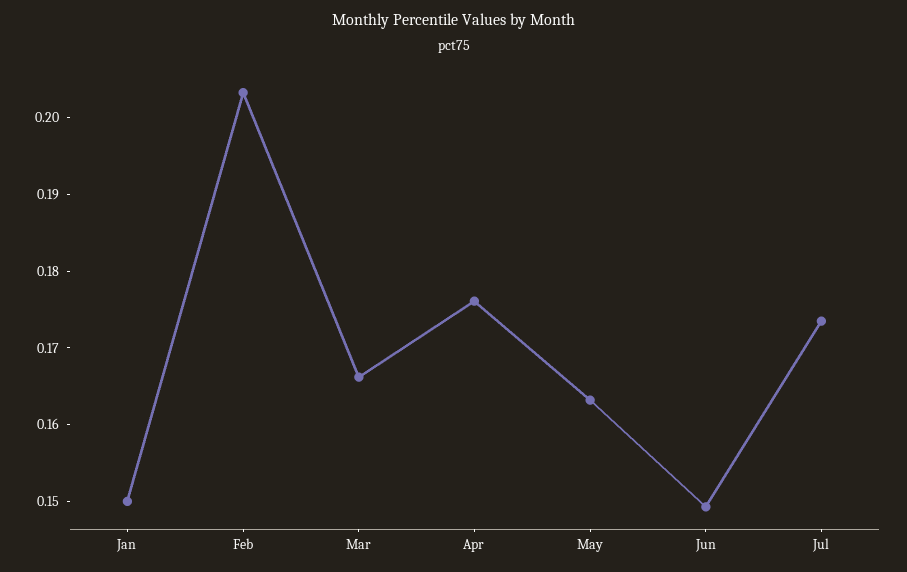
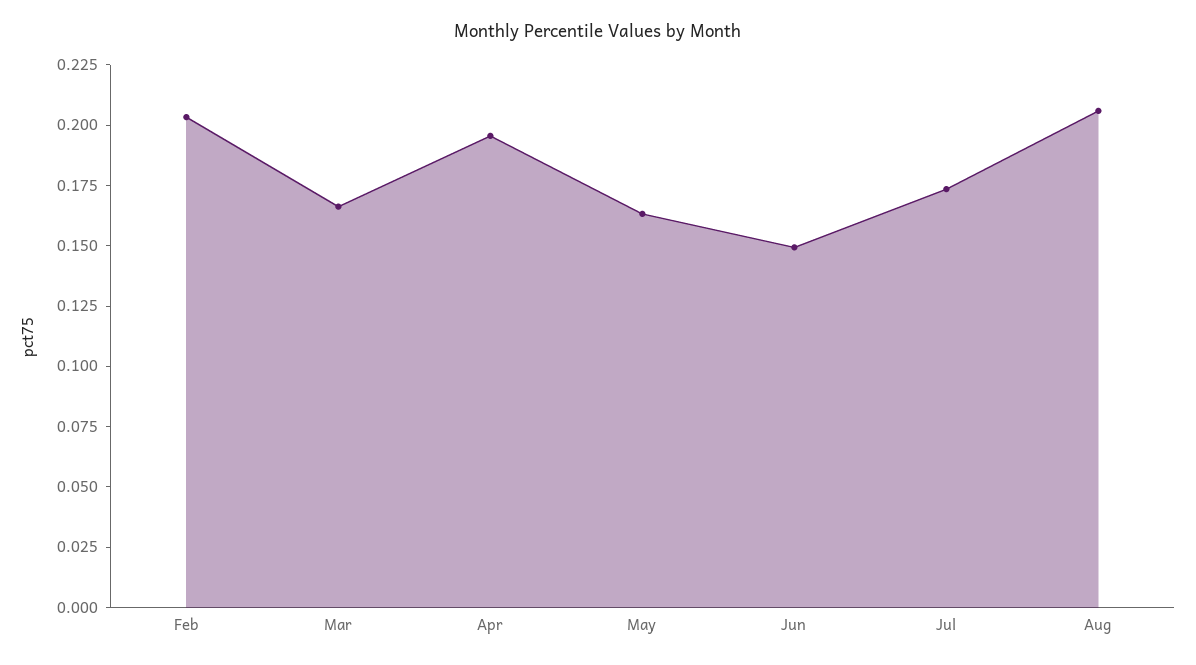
Jan: 0.15 -> none
Apr: 0.176 -> 0.195
Aug: none -> 0.205

